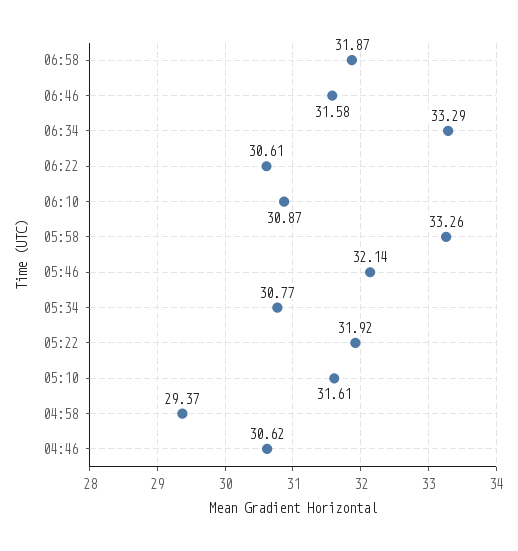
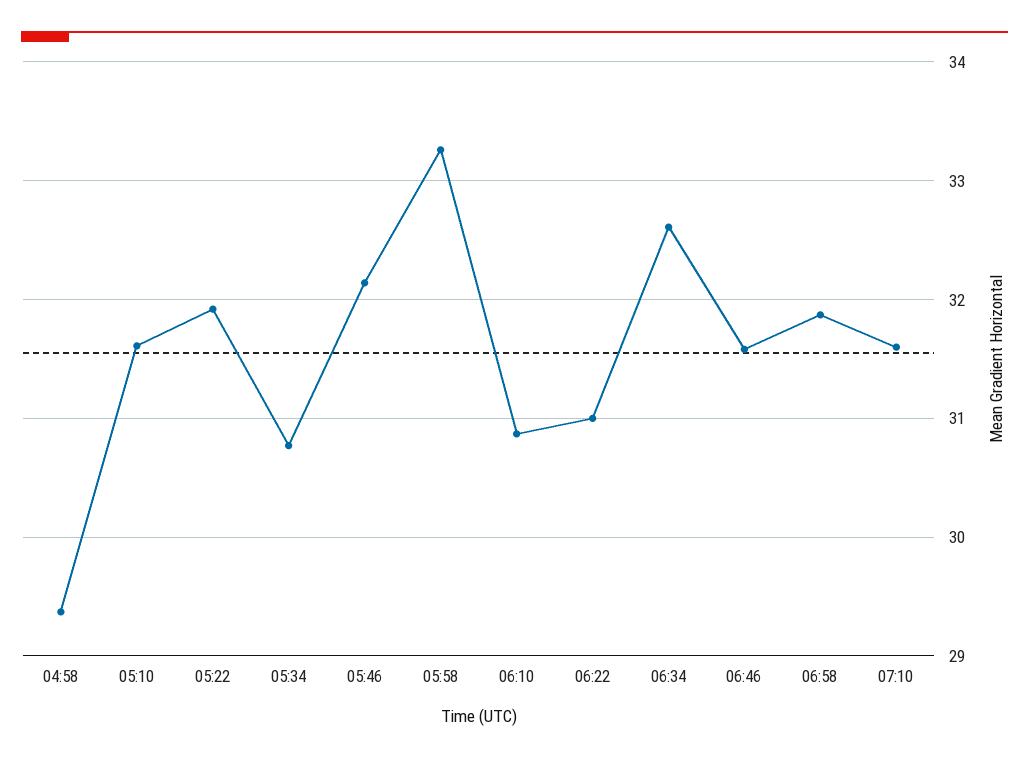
06:34: 33.29 -> 32.6
06:22: 30.61 -> 31
04:46: 30.62 -> none
07:10: none -> 31.6

